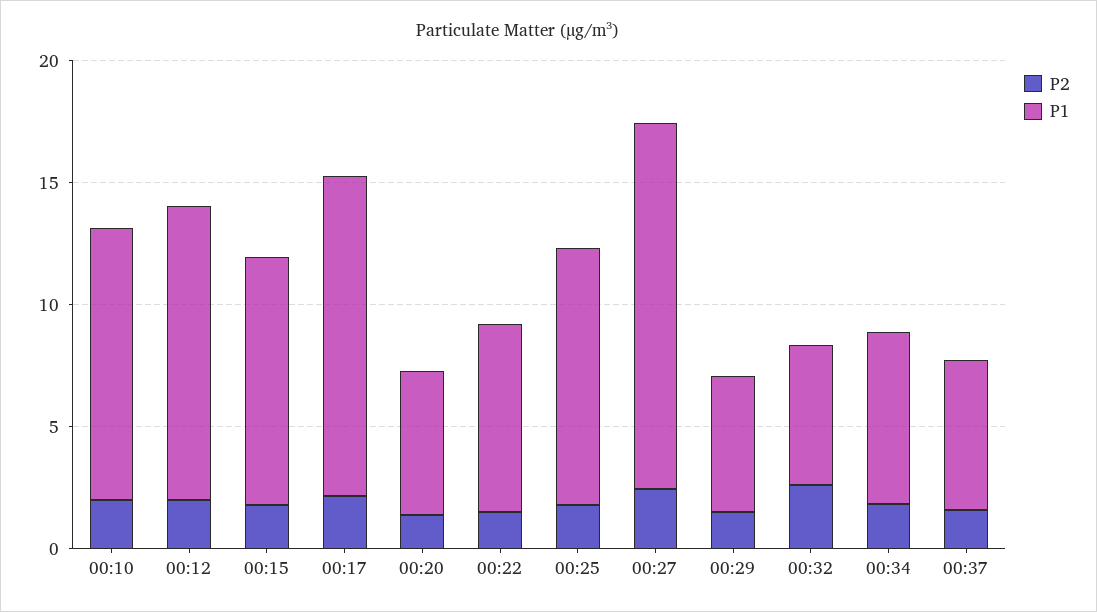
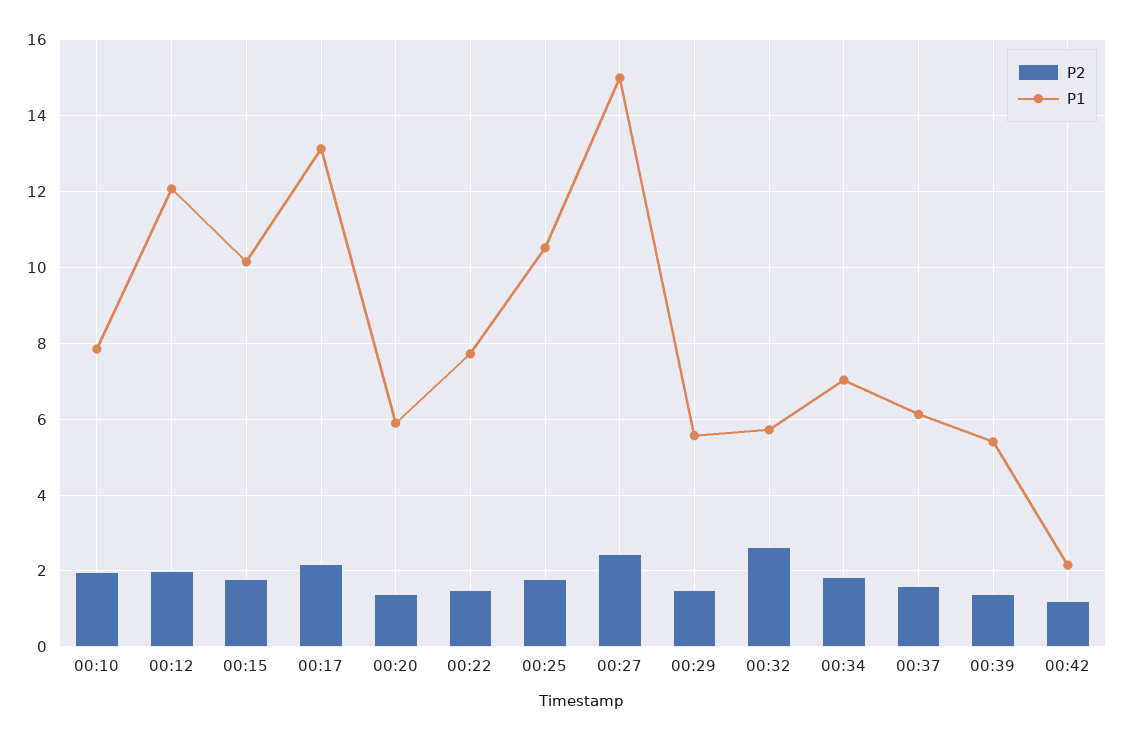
P1, 00:10: 11 -> 7.8
P2, 00:39: none -> 1.4
P1, 00:39: none -> 5.4
P2, 00:42: none -> 1.2
P1, 00:42: none -> 2.2

